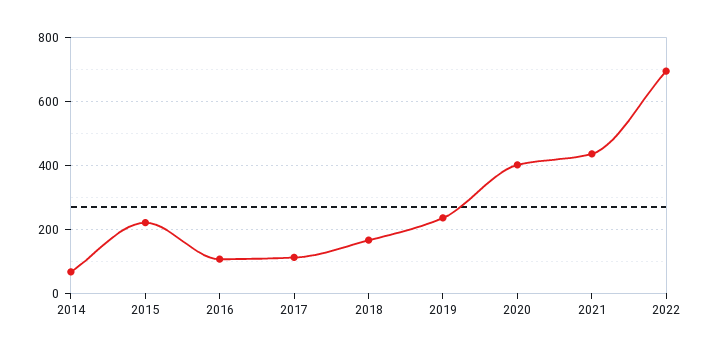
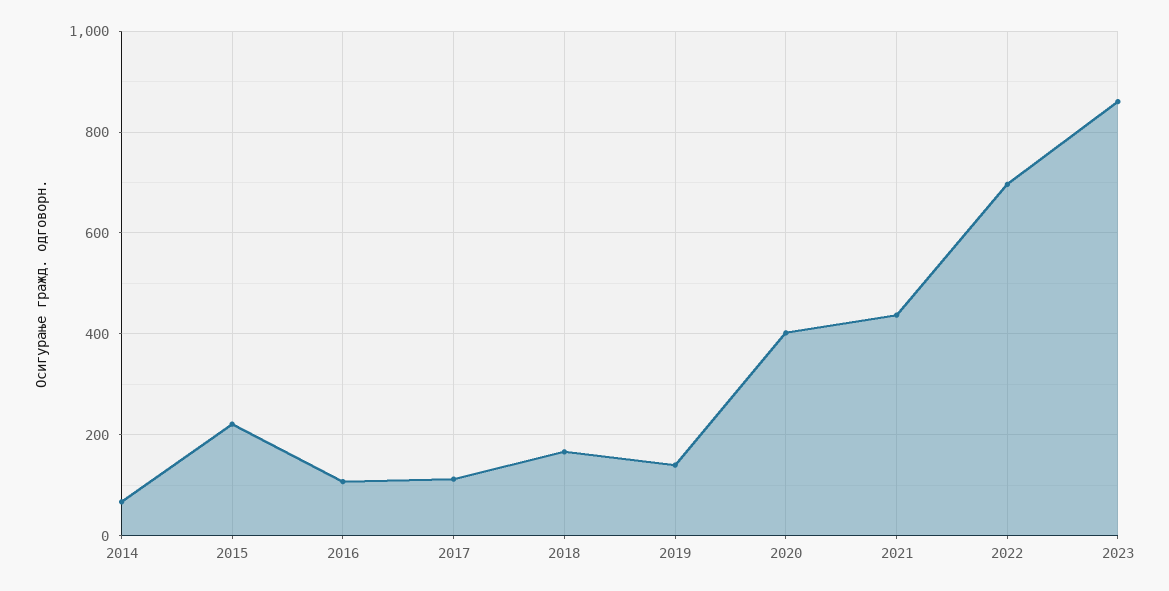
2019: 240 -> 140
2023: none -> 860

